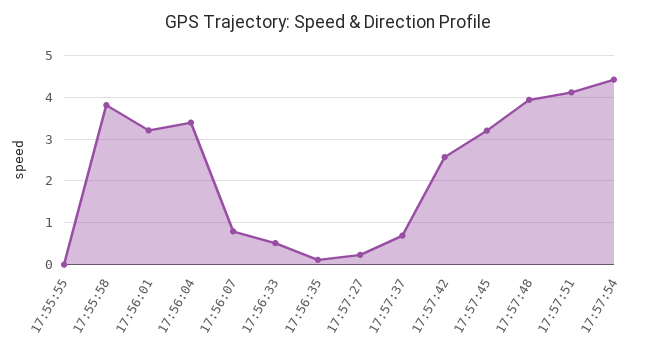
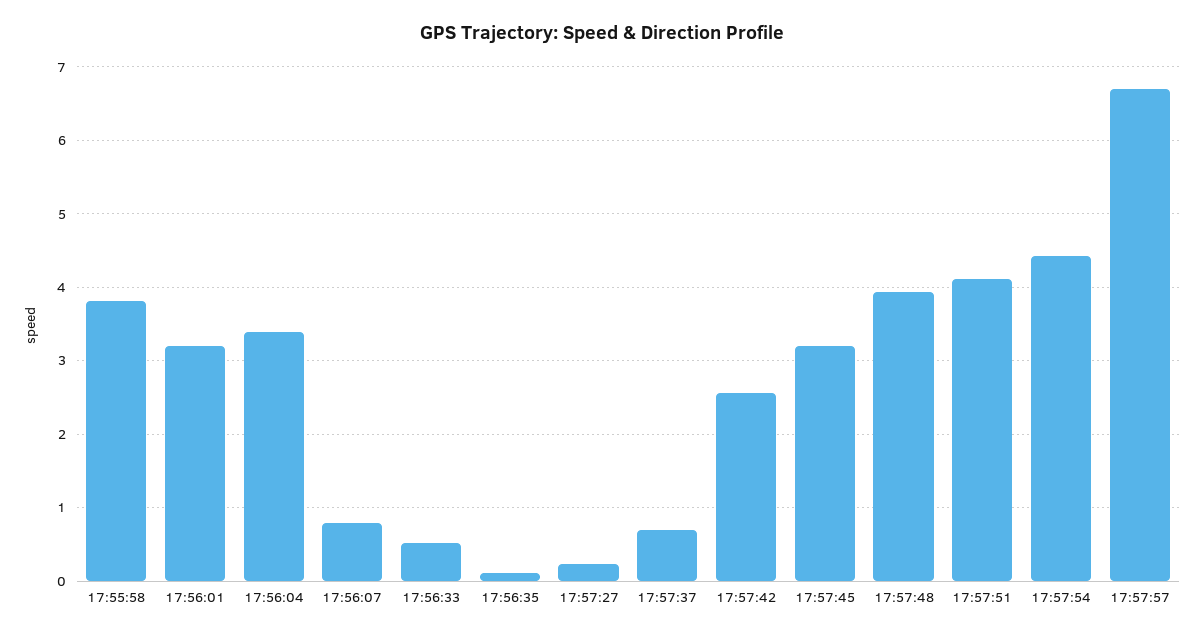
17:55:55: 0 -> none
17:57:57: none -> 6.7

